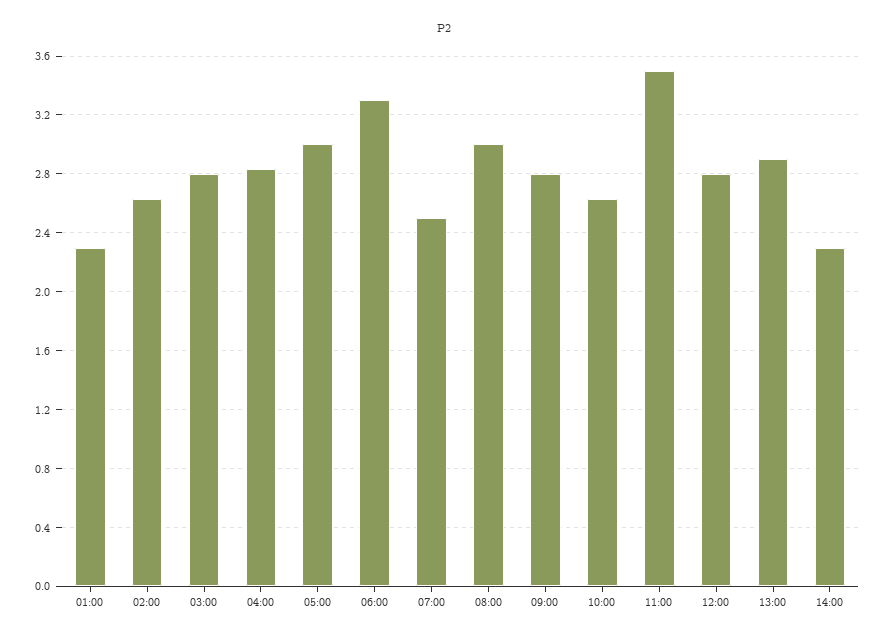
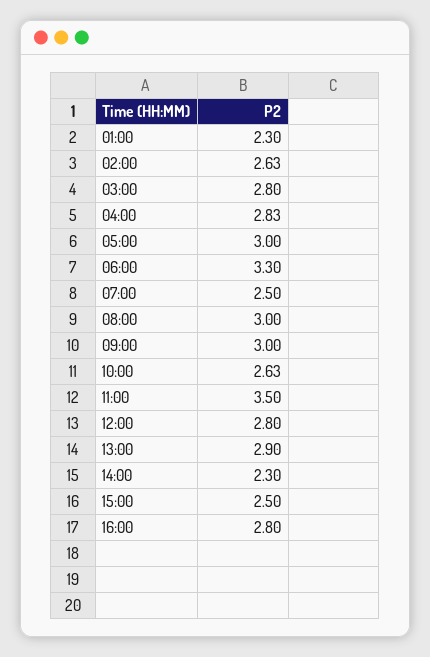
09:00: 2.8 -> 3
15:00: none -> 2.5
16:00: none -> 2.8

